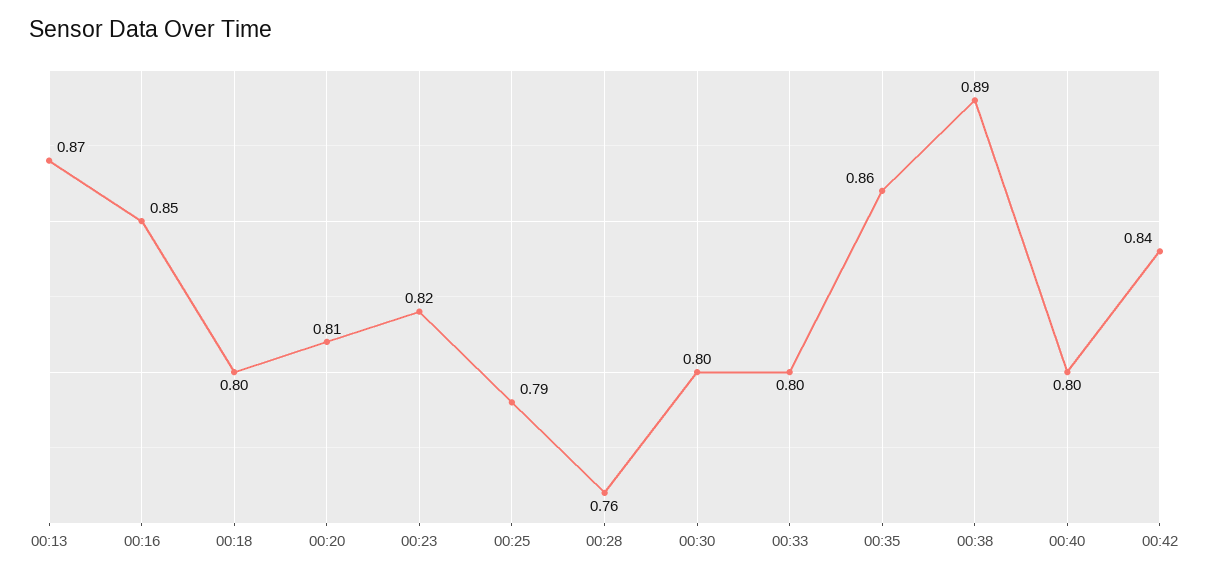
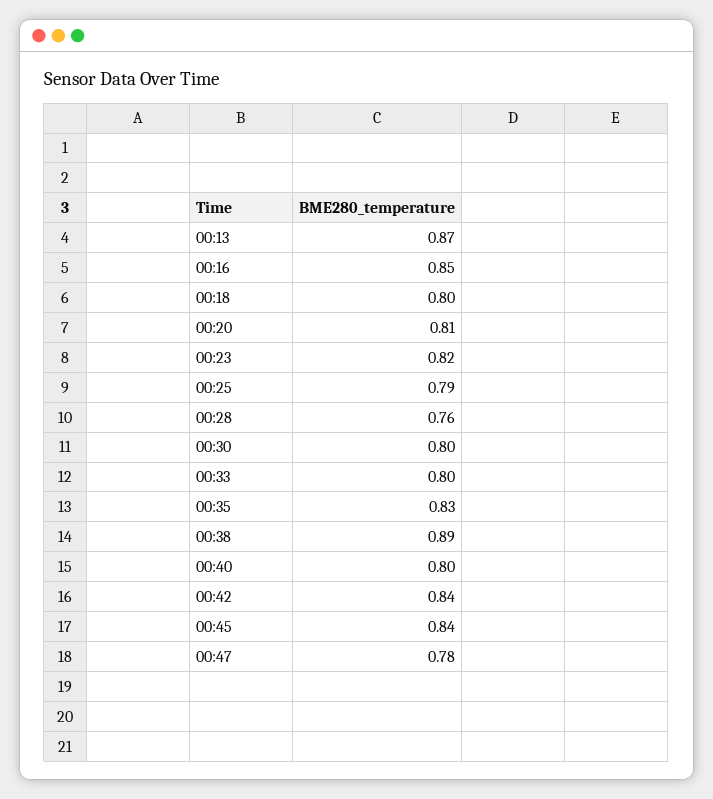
00:35: 0.86 -> 0.83
00:45: none -> 0.84
00:47: none -> 0.78

